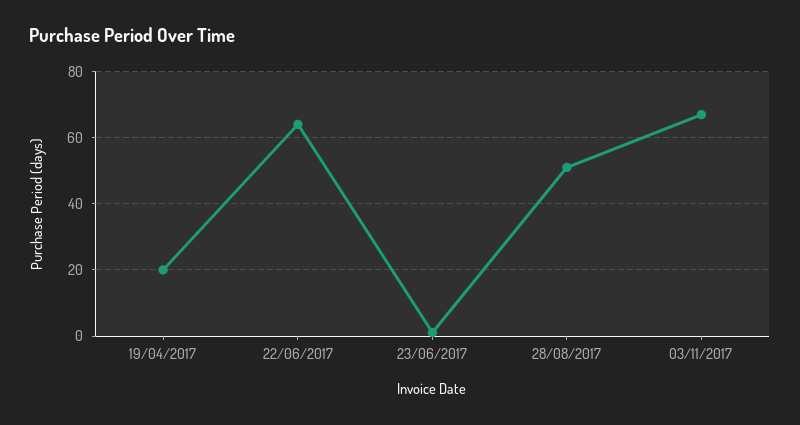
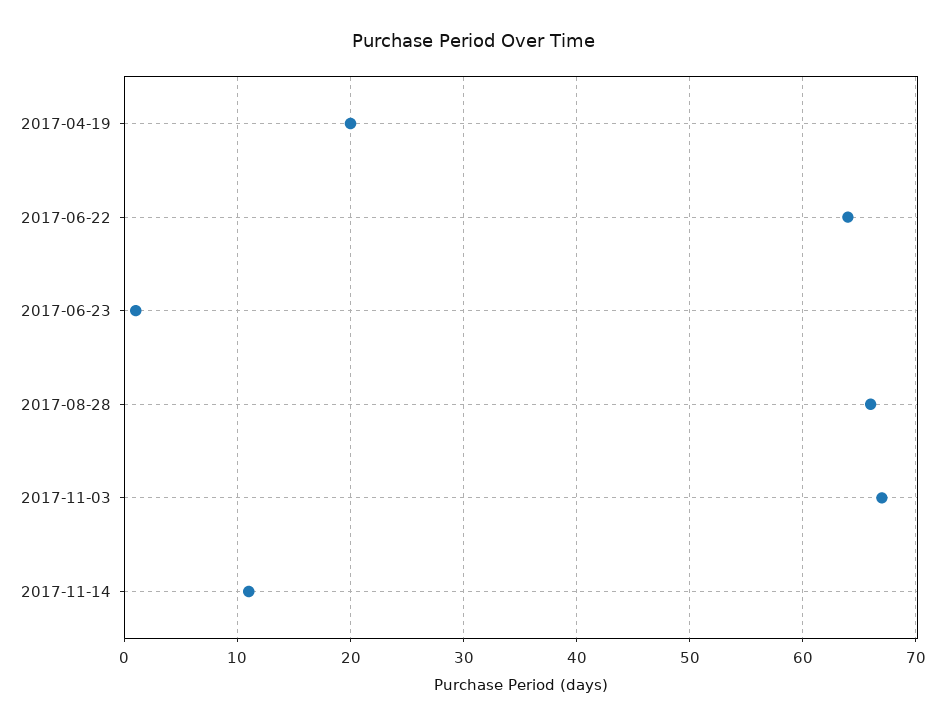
28/08/2017: 50 -> 66
2017-11-14: none -> 11

